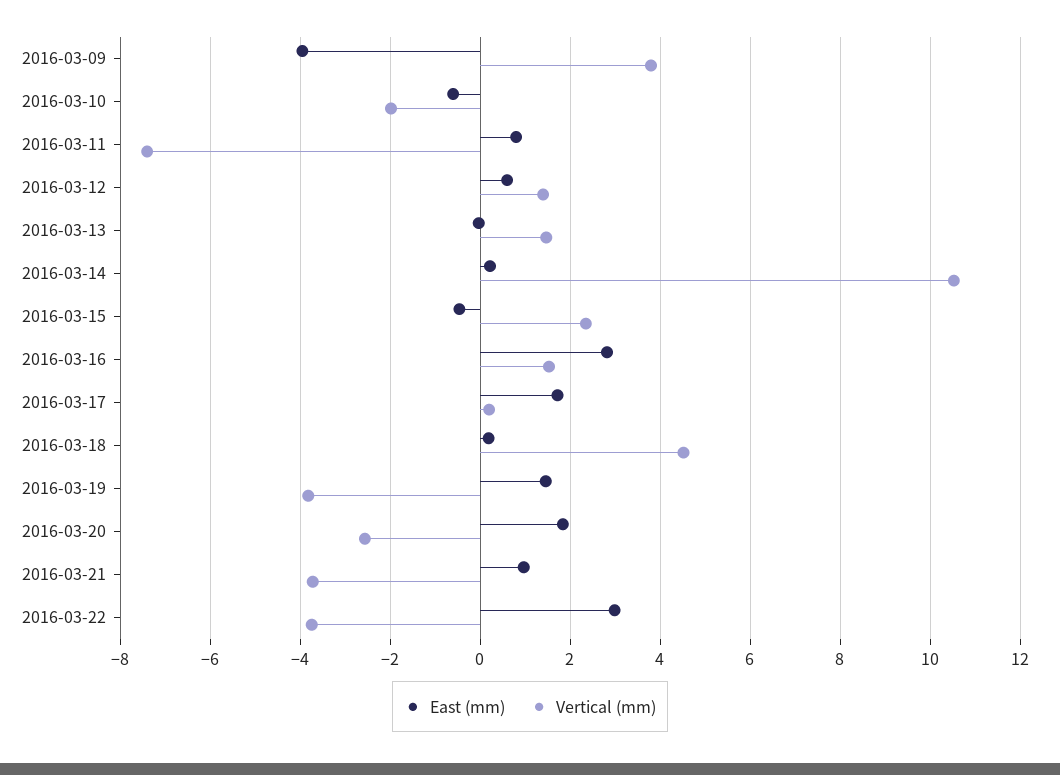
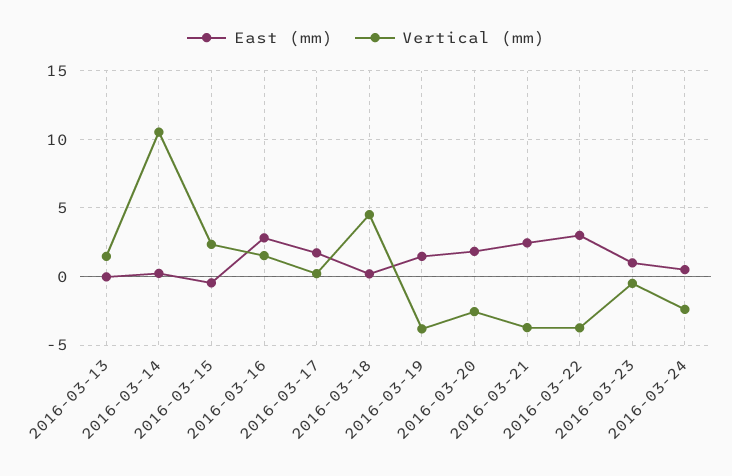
East (mm), 2016-03-09: -4 -> none
Vertical (mm), 2016-03-09: 3.8 -> none
East (mm), 2016-03-10: -0.6 -> none
Vertical (mm), 2016-03-10: -2 -> none
East (mm), 2016-03-11: 0.8 -> none
Vertical (mm), 2016-03-11: -7.4 -> none
East (mm), 2016-03-12: 0.6 -> none
Vertical (mm), 2016-03-12: 1.4 -> none
East (mm), 2016-03-21: 1 -> 2.5
East (mm), 2016-03-23: none -> 1
Vertical (mm), 2016-03-23: none -> -0.5
East (mm), 2016-03-24: none -> 0.5
Vertical (mm), 2016-03-24: none -> -2.5

